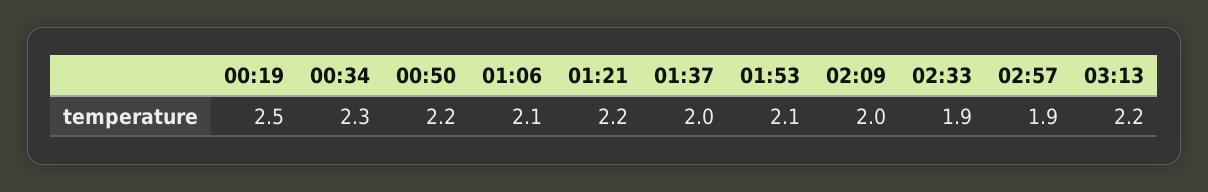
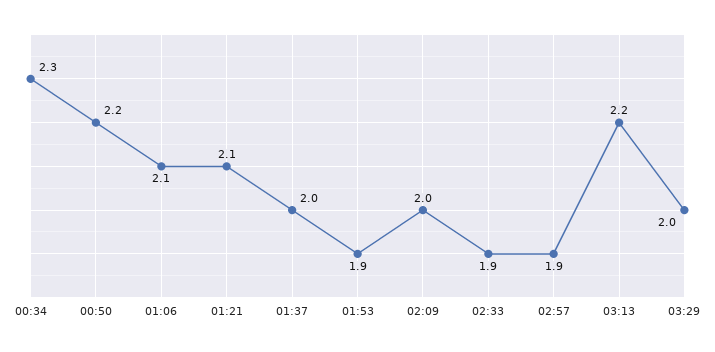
00:19: 2.5 -> none
01:21: 2.2 -> 2.1
01:53: 2.1 -> 1.9
03:29: none -> 2

